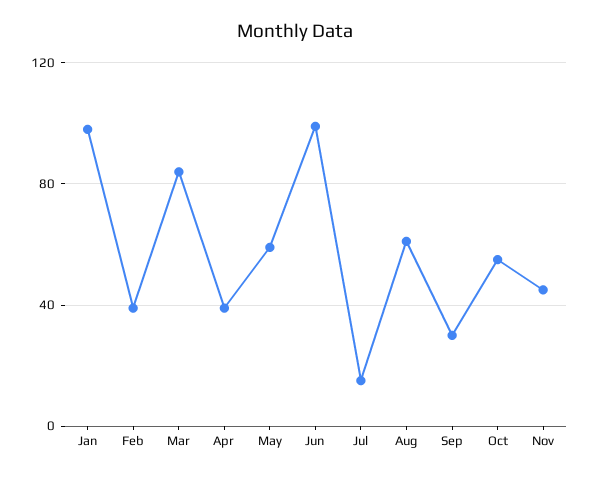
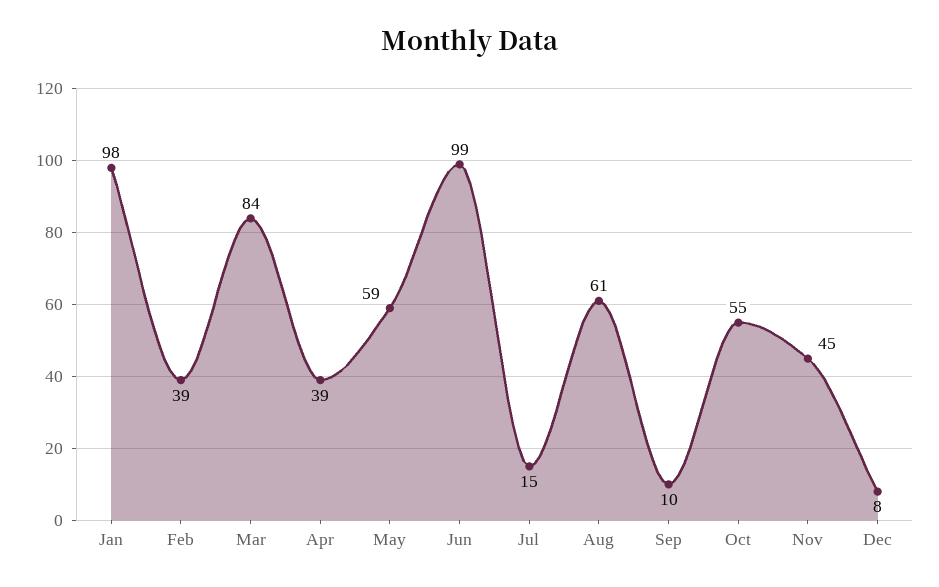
Sep: 30 -> 10
Dec: none -> 8

